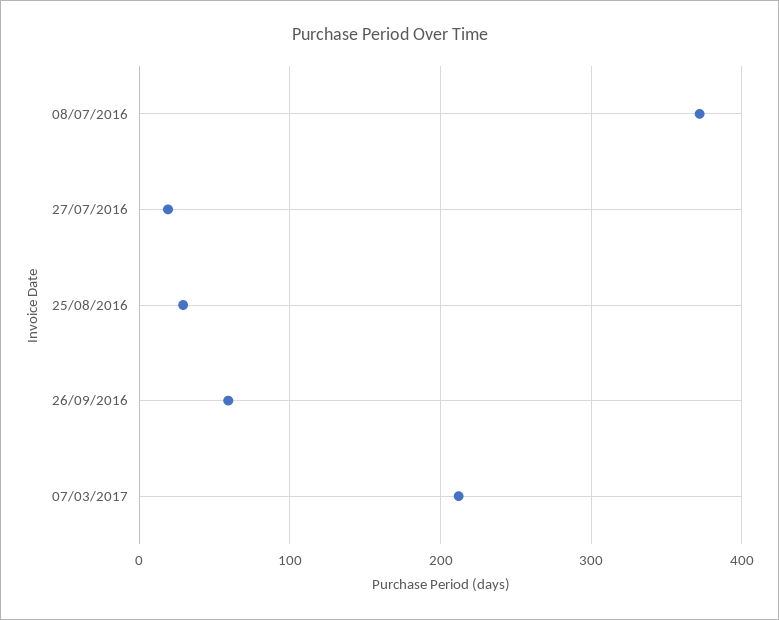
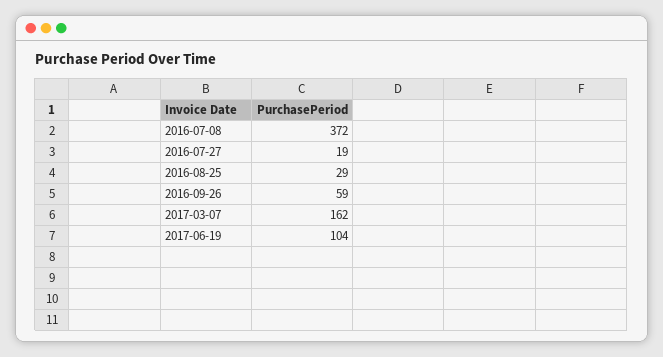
07/03/2017: 210 -> 162
2017-06-19: none -> 104

